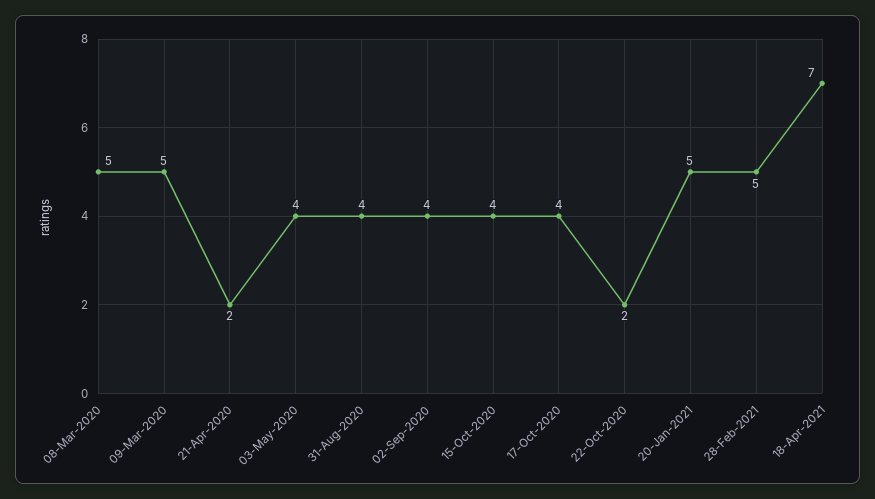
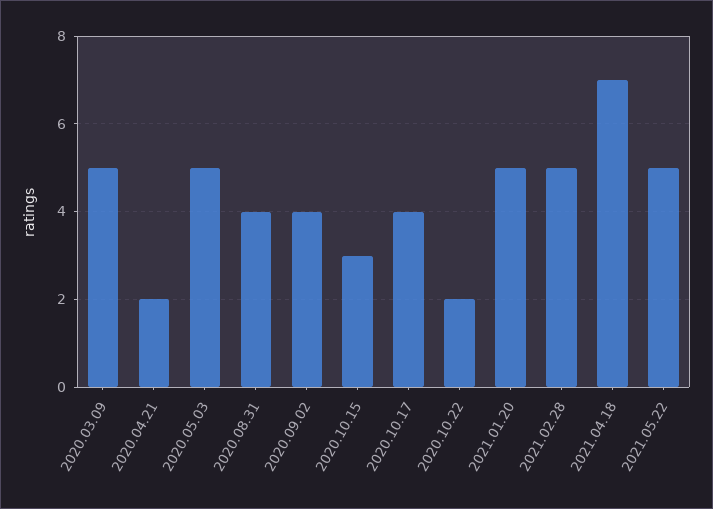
08-Mar-2020: 5 -> none
03-May-2020: 4 -> 5
15-Oct-2020: 4 -> 3
2021.05.22: none -> 5

